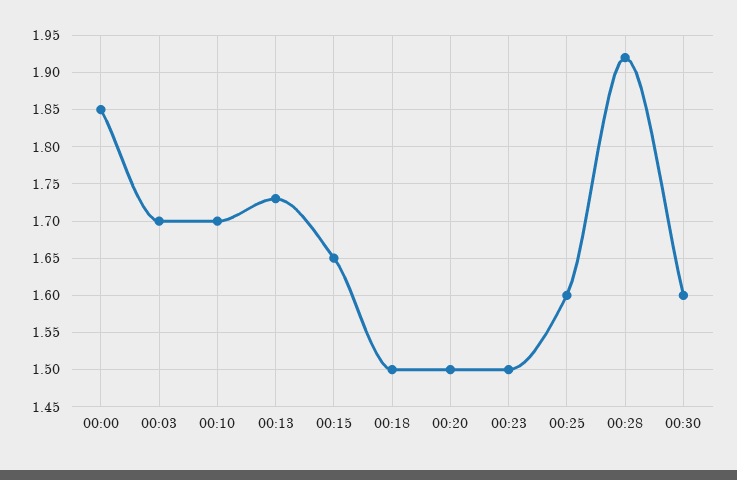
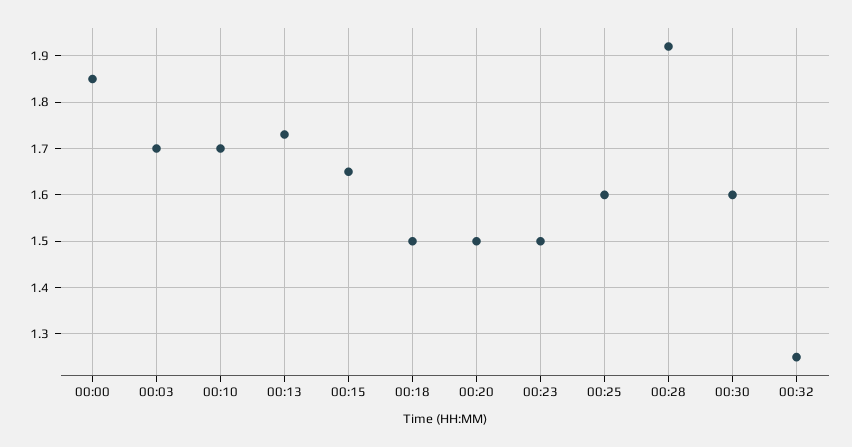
00:32: none -> 1.25

